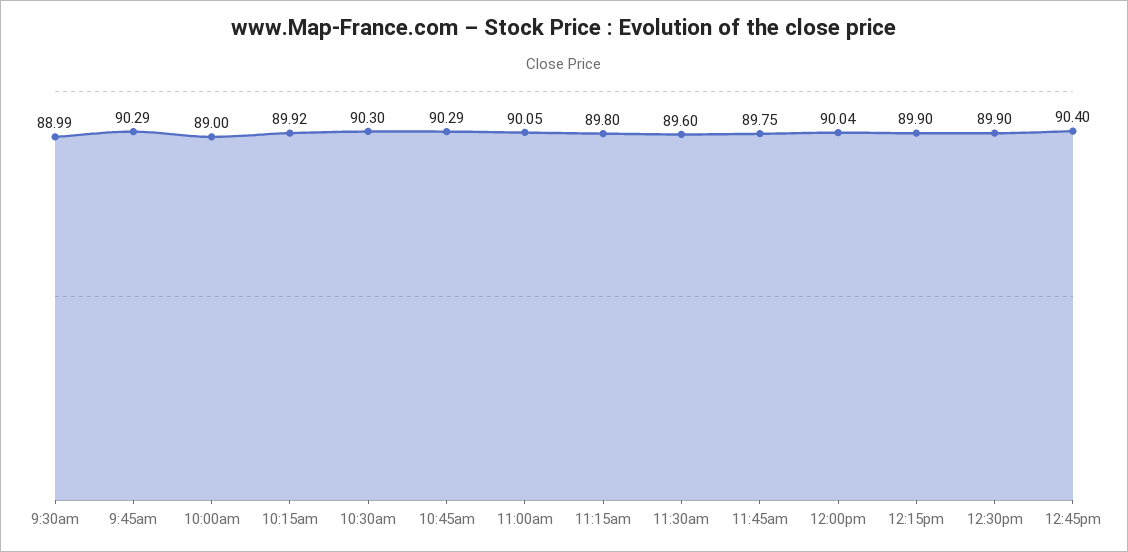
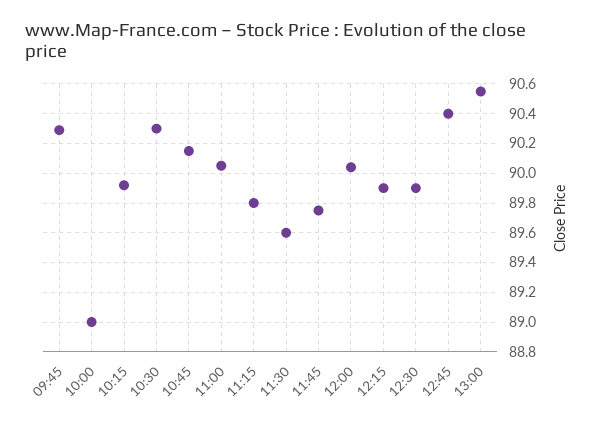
9:30am: 88.99 -> none
10:45am: 90.29 -> 90.15
13:00: none -> 90.55

